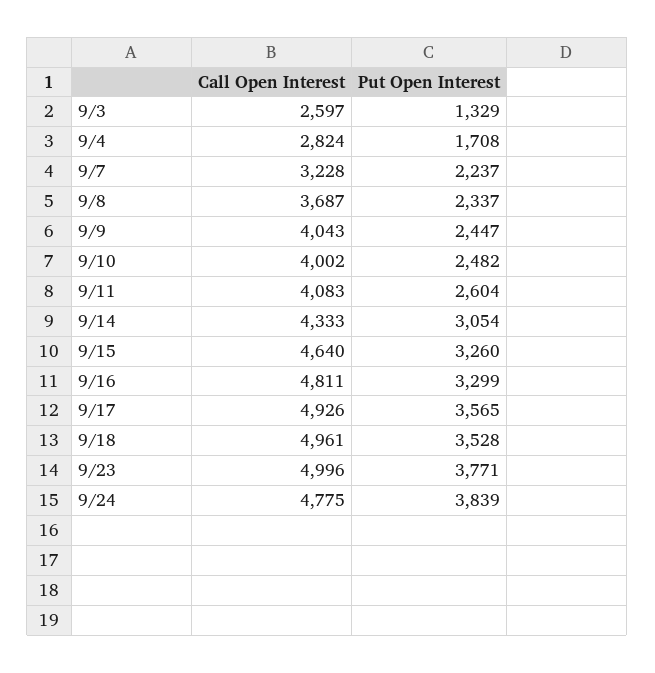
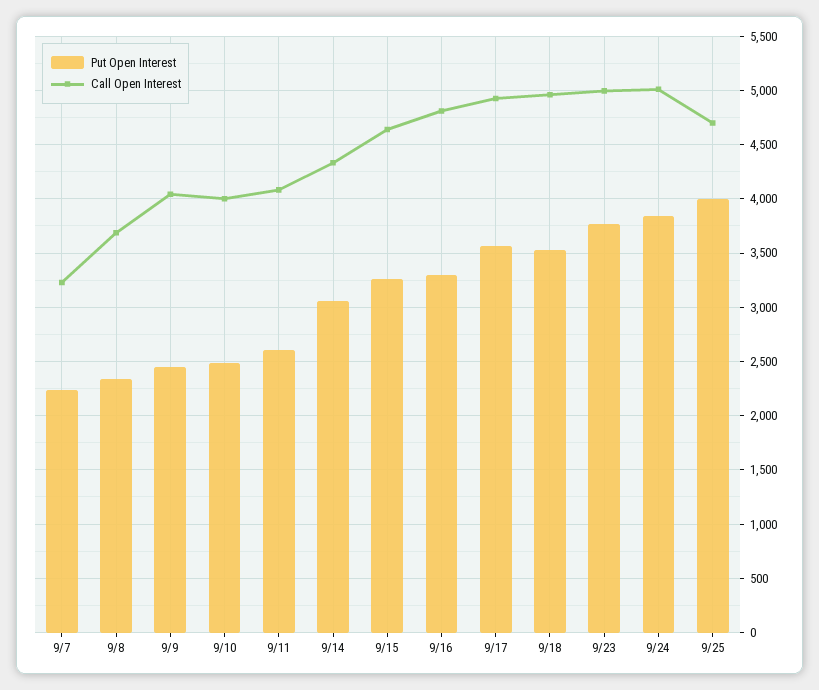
Call Open Interest, 9/3: 2597 -> none
Put Open Interest, 9/3: 1329 -> none
Call Open Interest, 9/4: 2824 -> none
Put Open Interest, 9/4: 1708 -> none
Call Open Interest, 9/24: 4775 -> 5000
Put Open Interest, 9/25: none -> 4000
Call Open Interest, 9/25: none -> 4700

